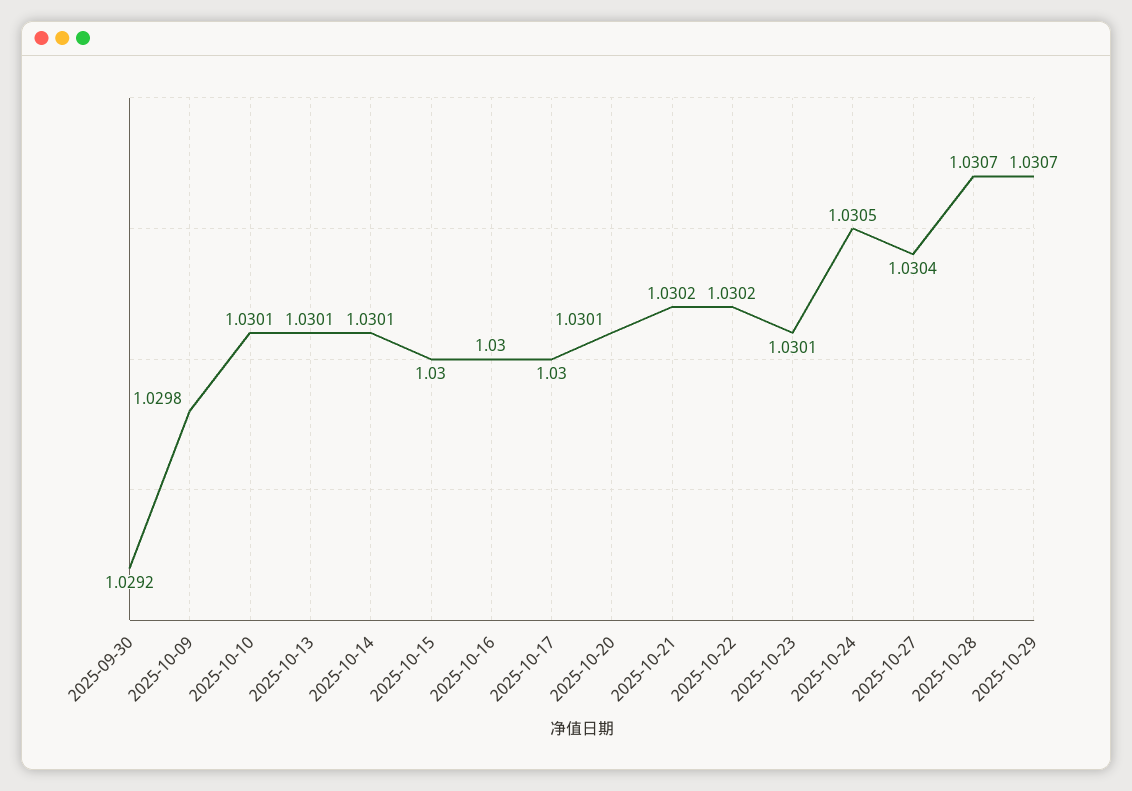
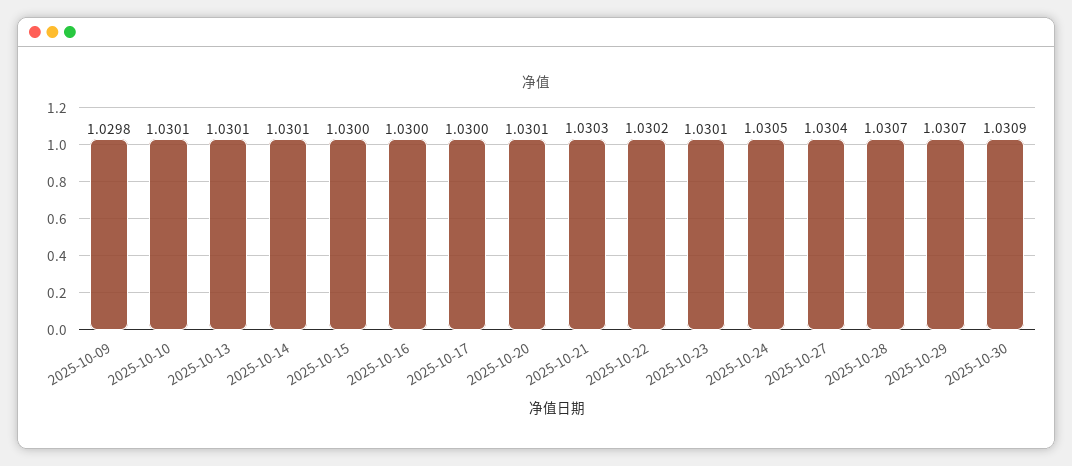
2025-09-30: 1.0292 -> none
2025-10-21: 1.0302 -> 1.0303
2025-10-30: none -> 1.0309

